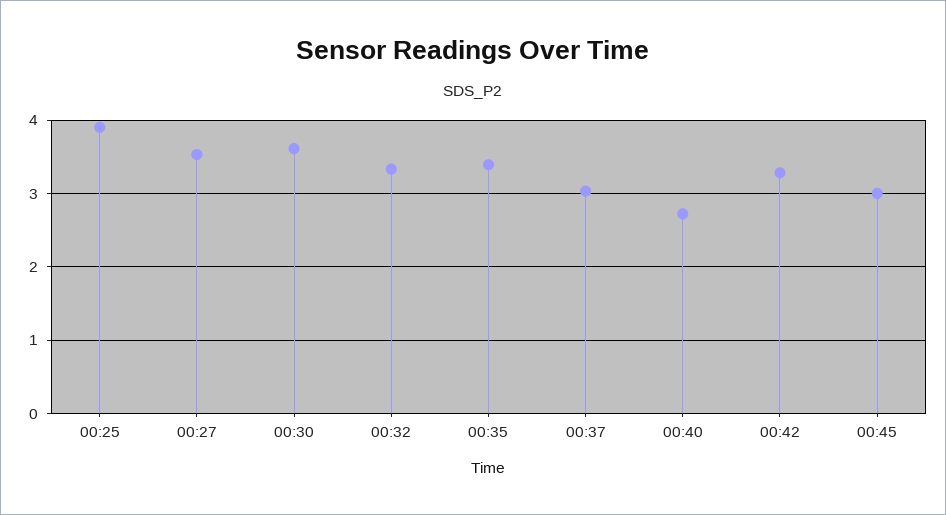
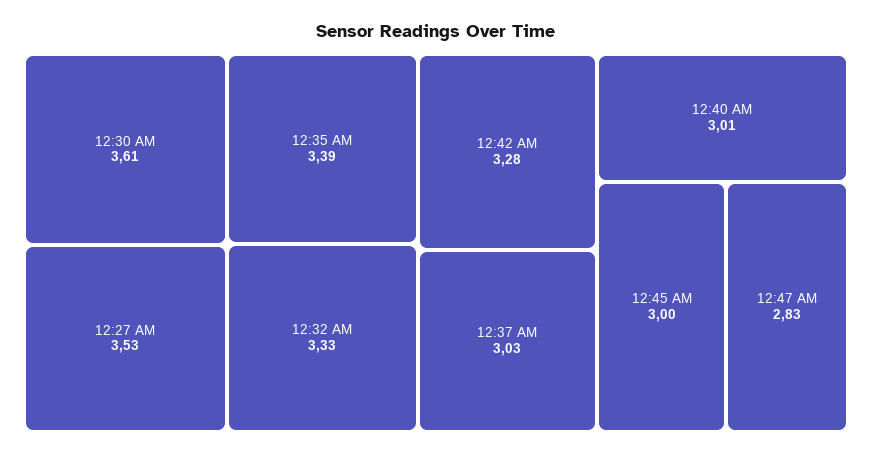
00:25: 3.9 -> none
00:40: 2.7 -> 3.01
12:47 AM: none -> 2.83

